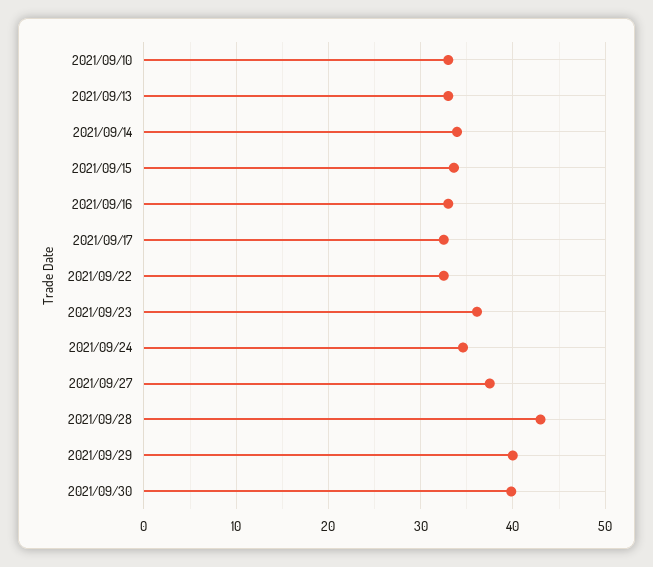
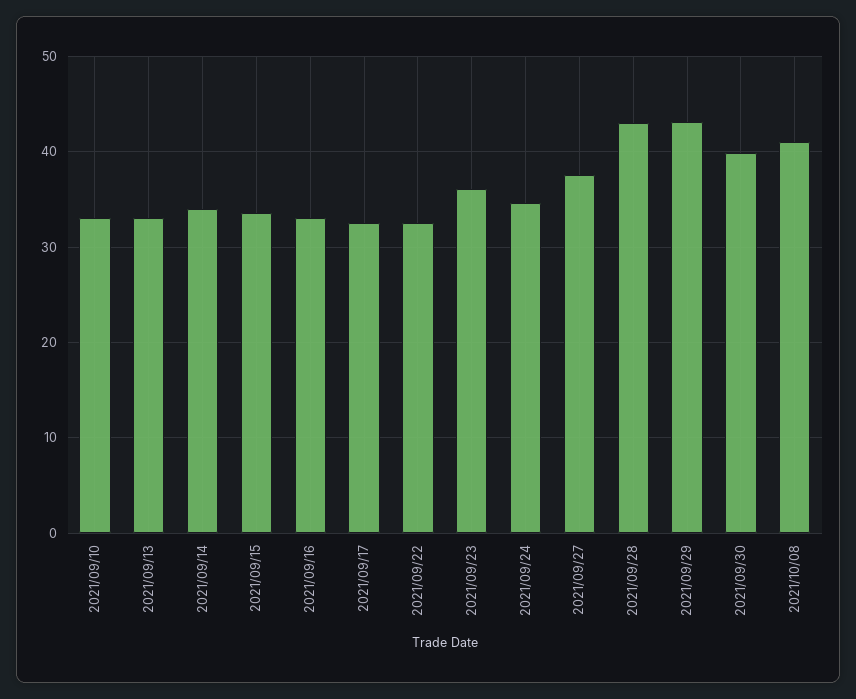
2021/09/29: 40 -> 43
2021/10/08: none -> 41

